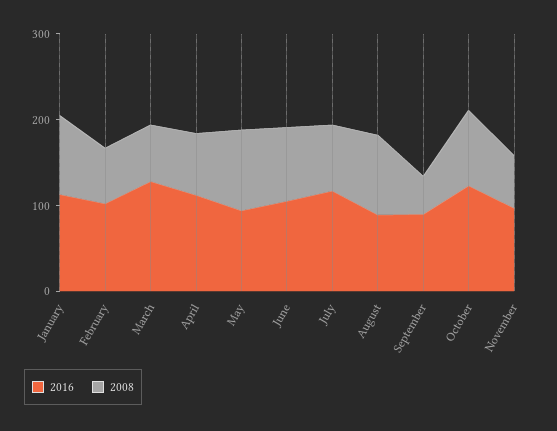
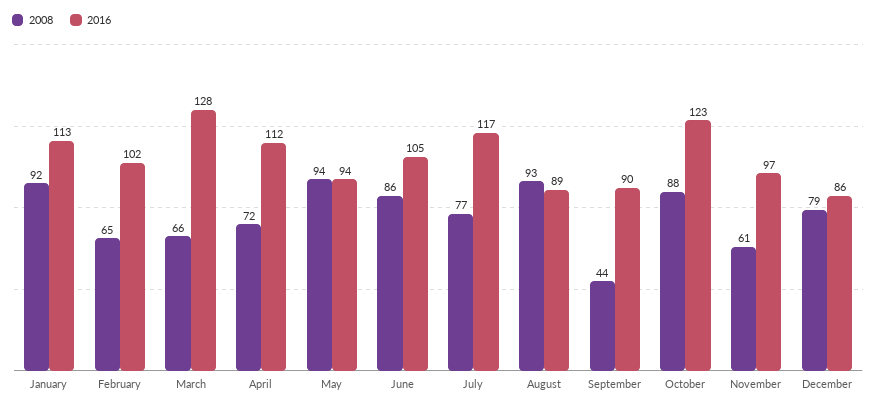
2008, December: none -> 79
2016, December: none -> 86

